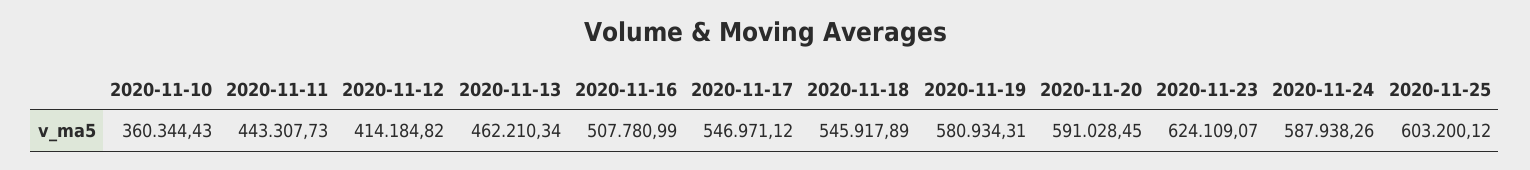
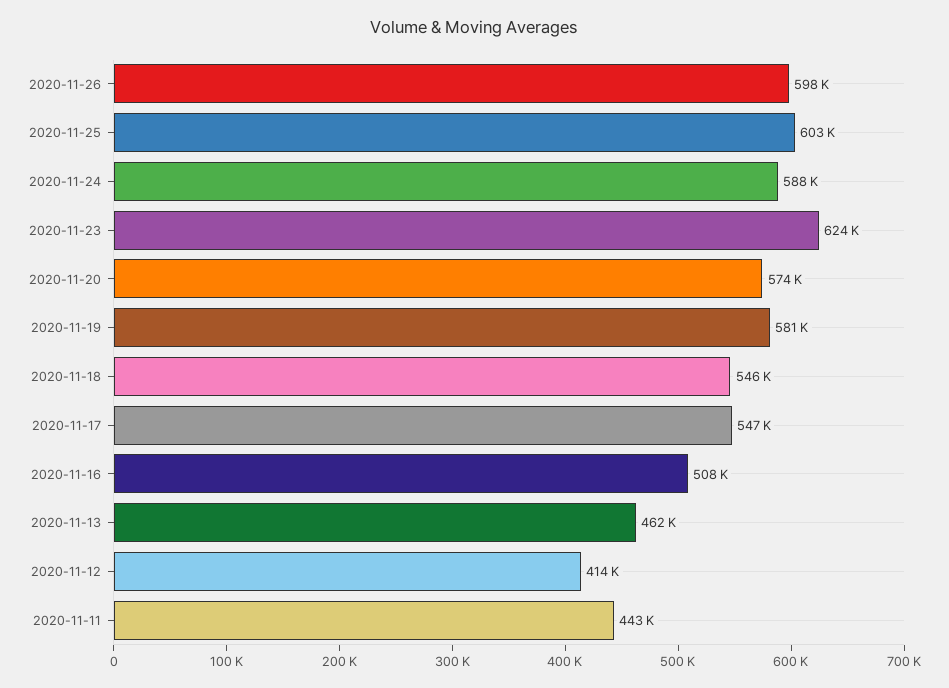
2020-11-10: 360344.43 -> none
2020-11-20: 591028.45 -> 574000
2020-11-26: none -> 598000

